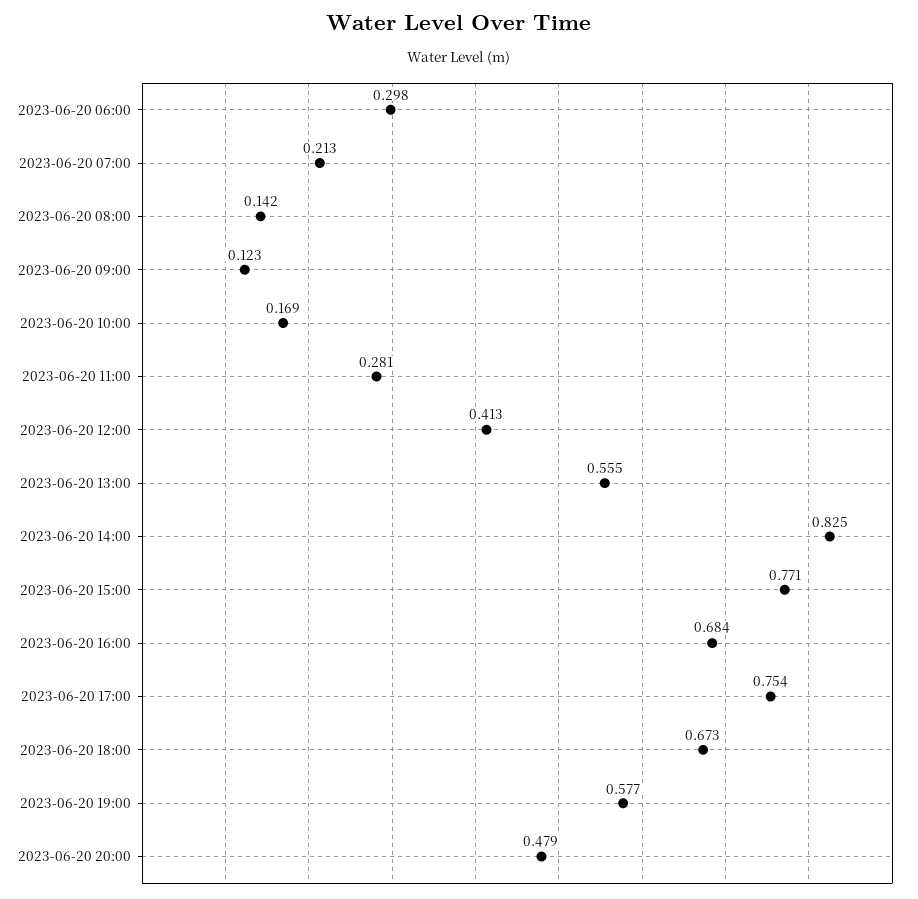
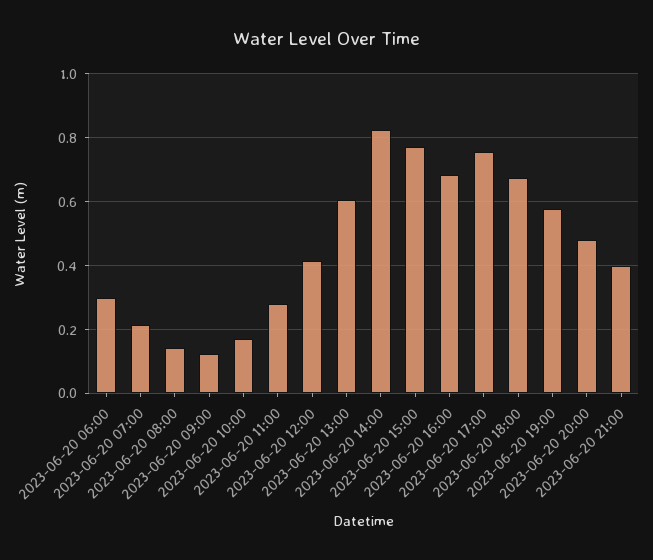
2023-06-20 13:00: 0.555 -> 0.6
2023-06-20 21:00: none -> 0.4

